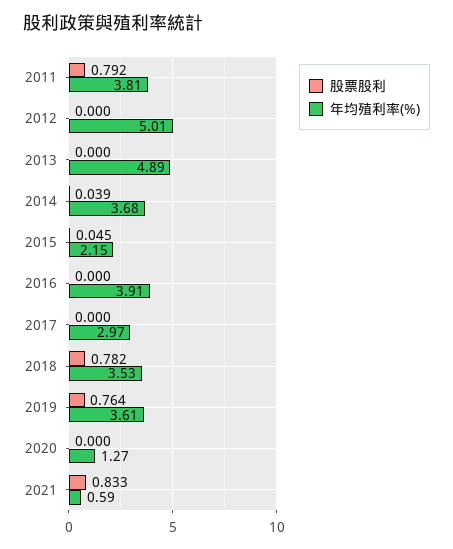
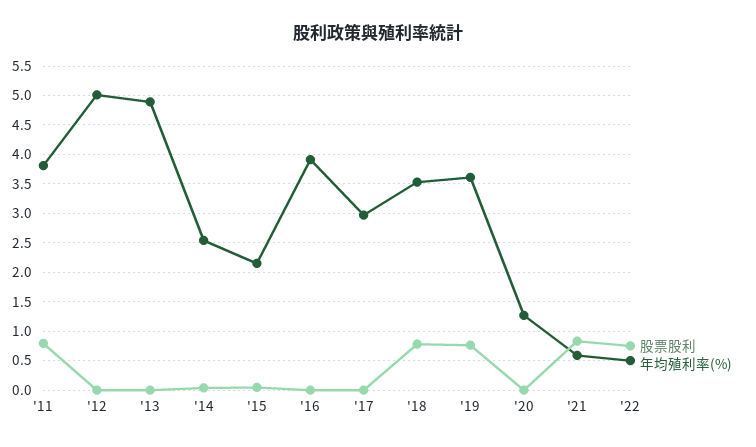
年均殖利率(%), 2014: 3.68 -> 2.5
股票股利, '22: none -> 0.75
年均殖利率(%), '22: none -> 0.5

